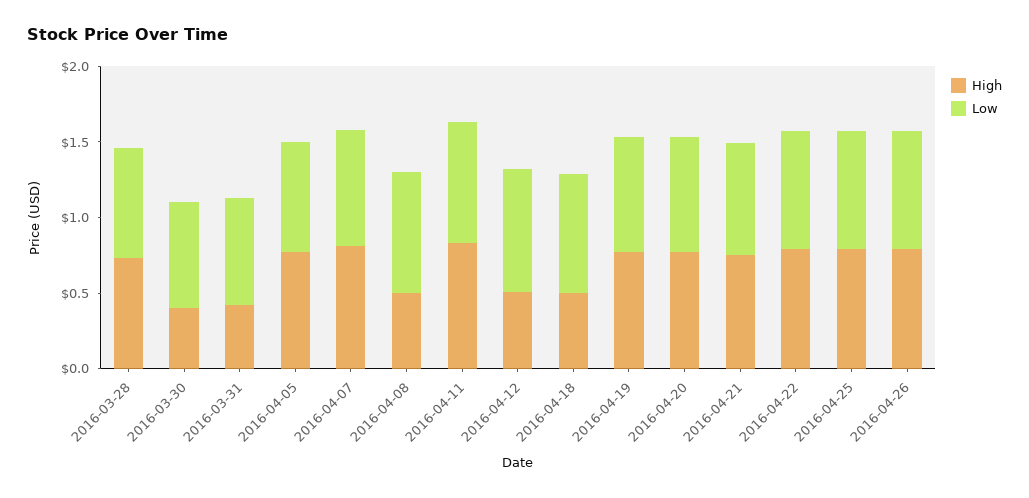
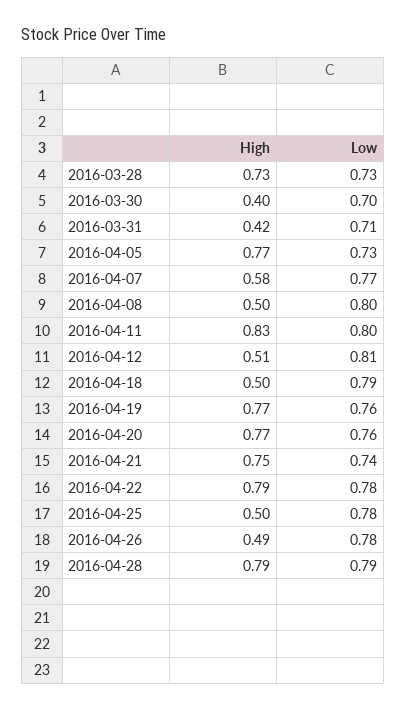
High, 2016-04-07: 0.8 -> 0.58
High, 2016-04-25: 0.8 -> 0.5
High, 2016-04-26: 0.8 -> 0.49
High, 2016-04-28: none -> 0.79
Low, 2016-04-28: none -> 0.79

